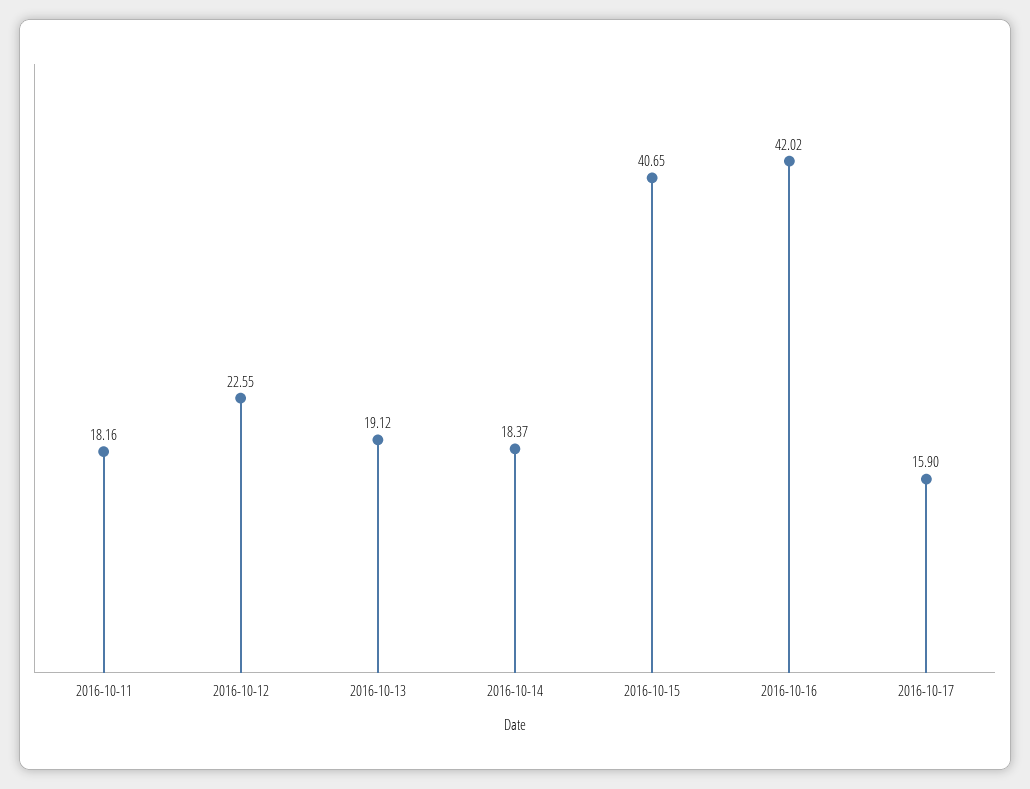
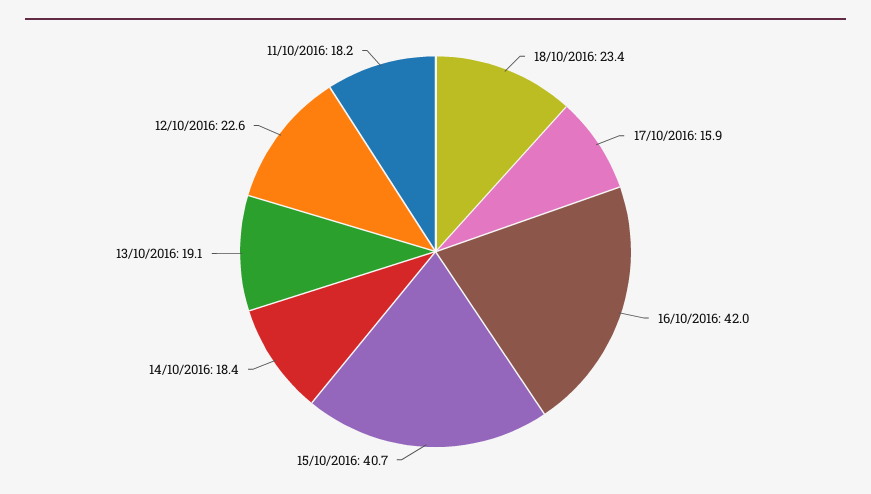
18/10/2016: none -> 23.4

